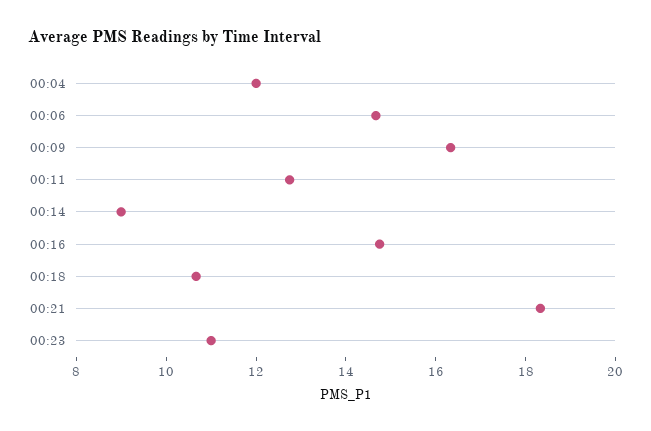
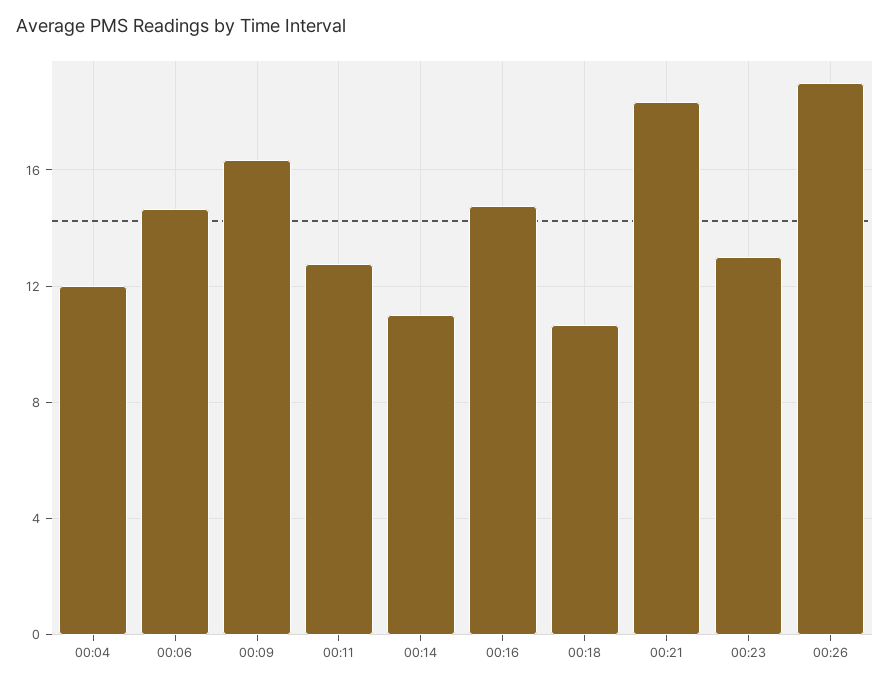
00:14: 9 -> 11
00:23: 11 -> 13
00:26: none -> 19

